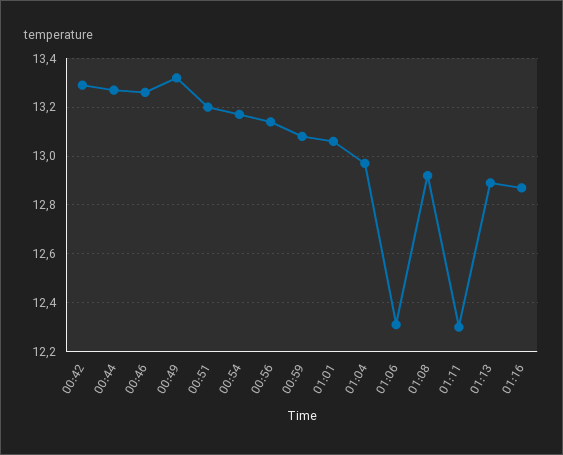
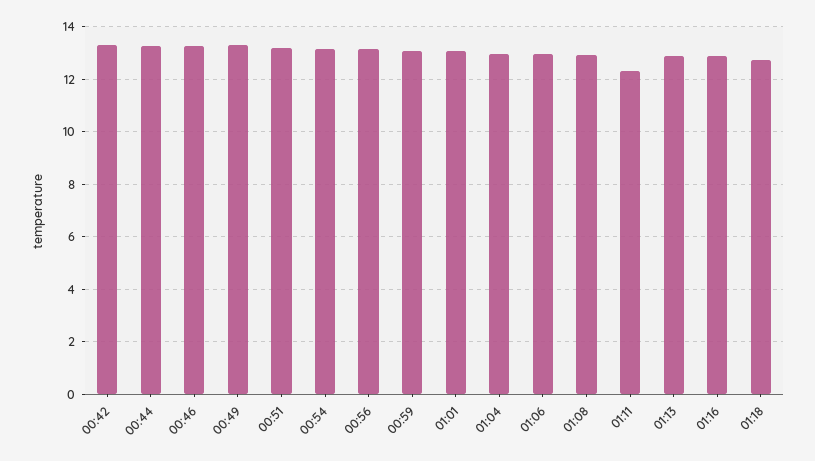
01:06: 12.3 -> 13
01:18: none -> 12.75

